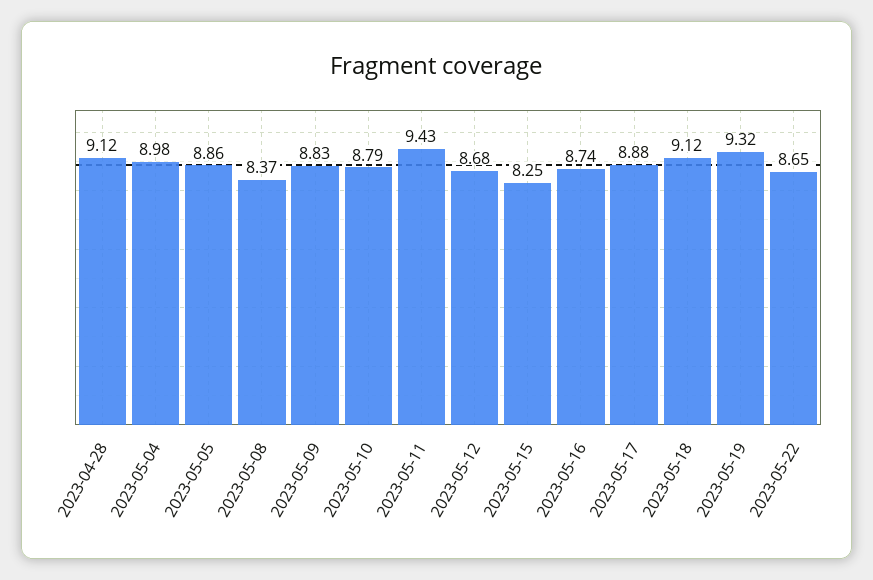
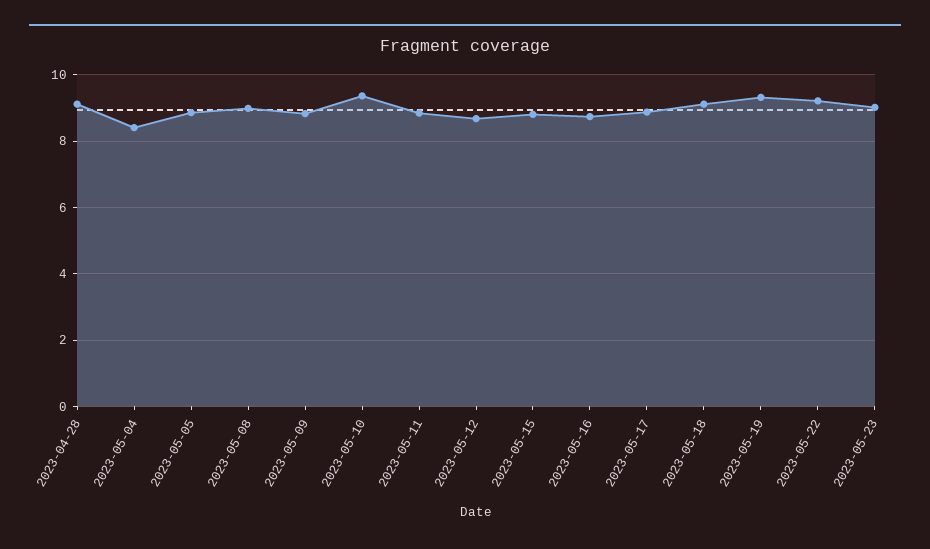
2023-05-04: 8.98 -> 8.4
2023-05-08: 8.37 -> 9
2023-05-10: 8.79 -> 9.4
2023-05-11: 9.43 -> 8.8
2023-05-15: 8.25 -> 8.8
2023-05-22: 8.65 -> 9.2
2023-05-23: none -> 9

